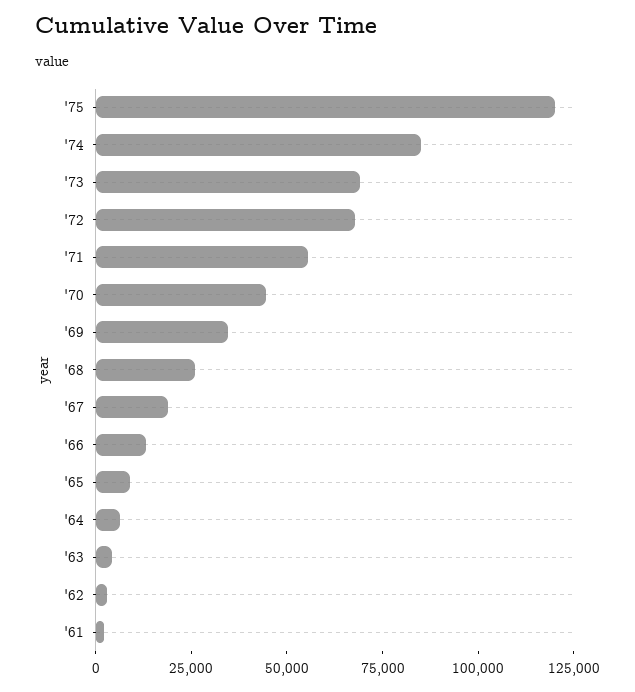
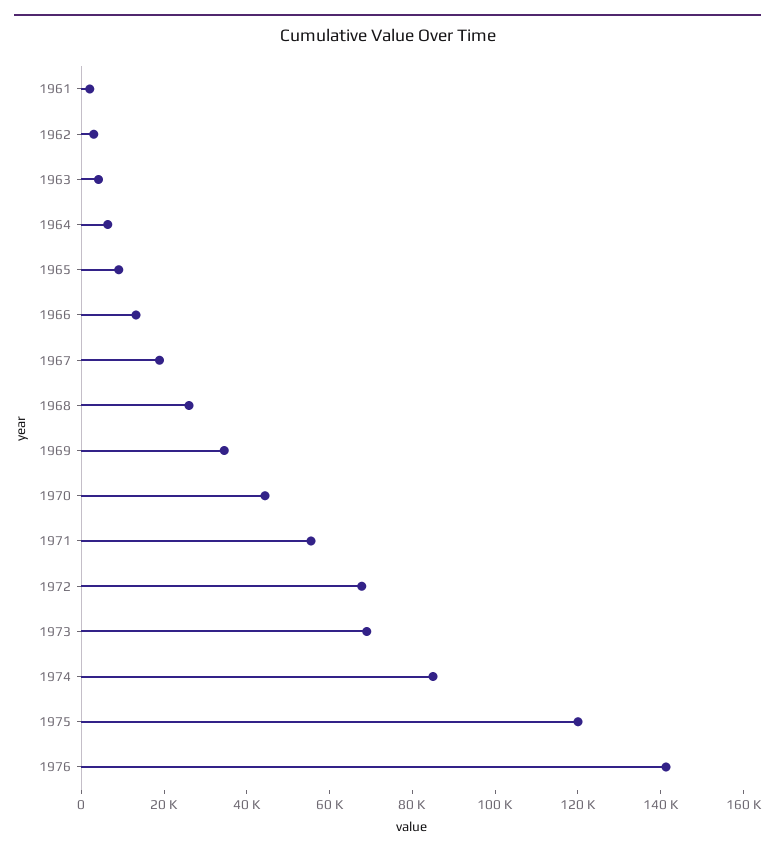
1976: none -> 140000

